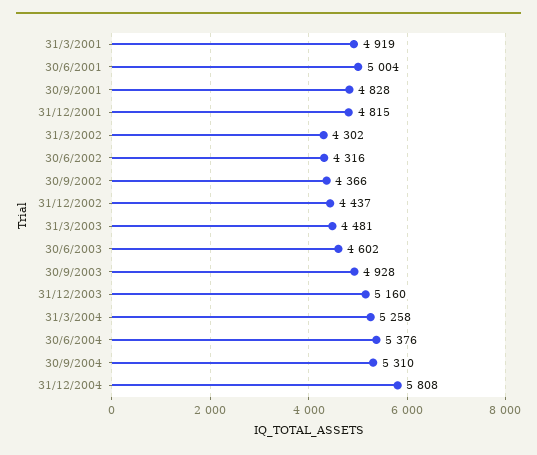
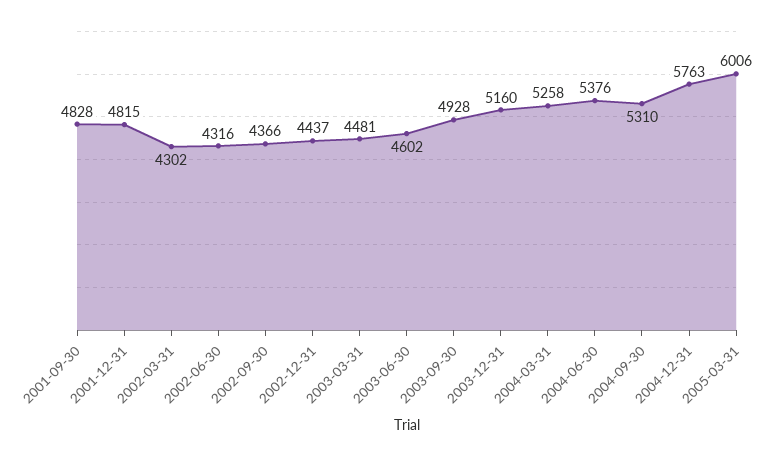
31/3/2001: 4919 -> none
30/6/2001: 5004 -> none
31/12/2004: 5808 -> 5763
2005-03-31: none -> 6006

